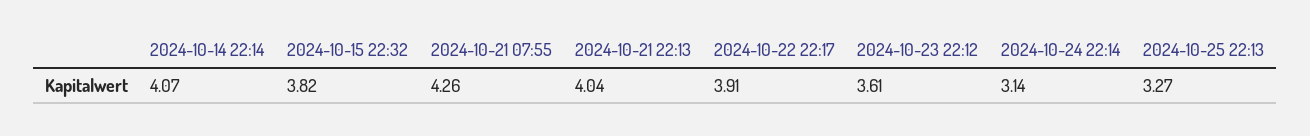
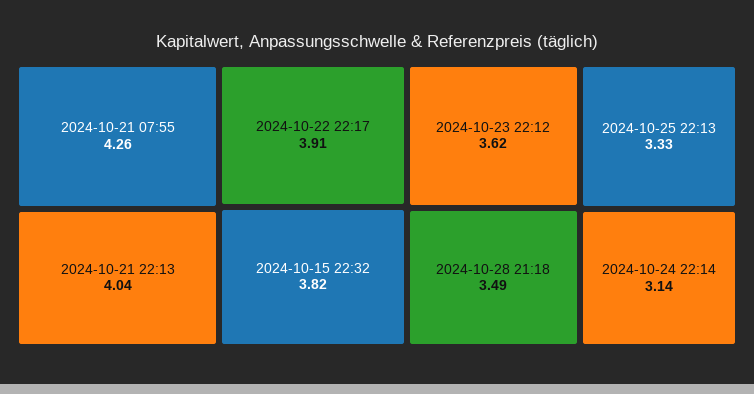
2024-10-14 22:14: 4.07 -> none
2024-10-23 22:12: 3.61 -> 3.62
2024-10-25 22:13: 3.27 -> 3.33
2024-10-28 21:18: none -> 3.49

